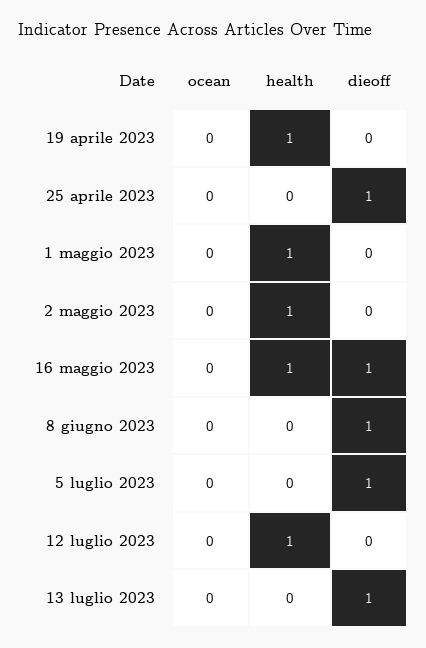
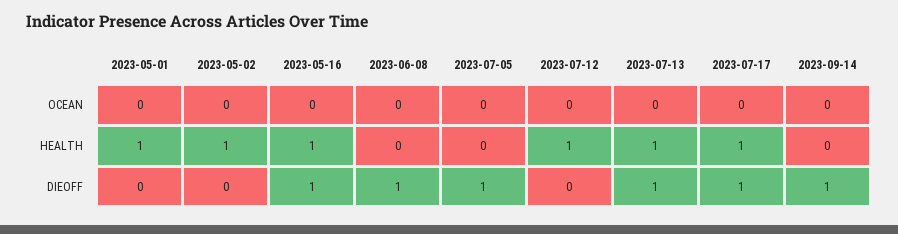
ocean, 19 aprile 2023: 0 -> none
health, 19 aprile 2023: 1 -> none
dieoff, 19 aprile 2023: 0 -> none
ocean, 25 aprile 2023: 0 -> none
health, 25 aprile 2023: 0 -> none
dieoff, 25 aprile 2023: 1 -> none
health, 13 luglio 2023: 0 -> 1
ocean, 2023-07-17: none -> 0
ocean, 2023-09-14: none -> 0
health, 2023-07-17: none -> 1
health, 2023-09-14: none -> 0
dieoff, 2023-07-17: none -> 1
dieoff, 2023-09-14: none -> 1

